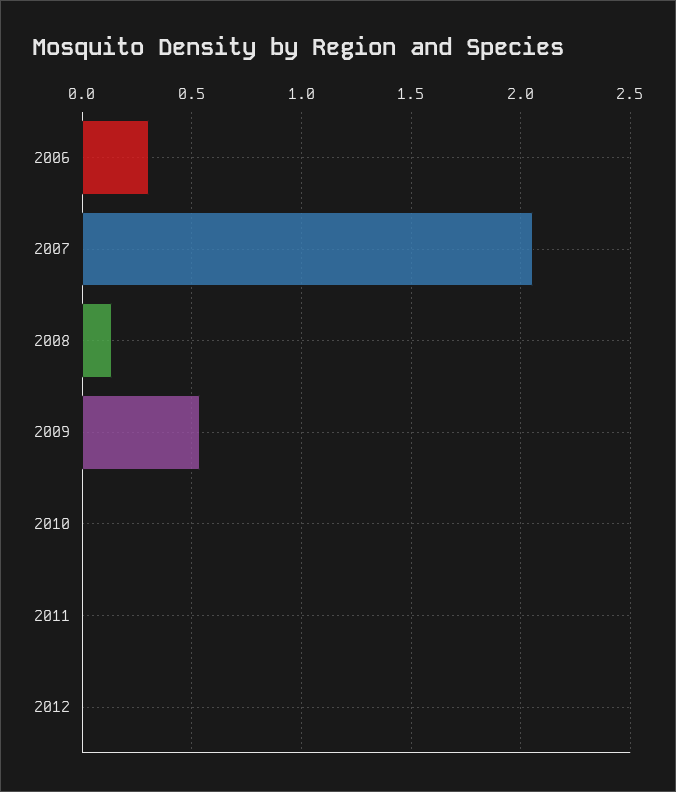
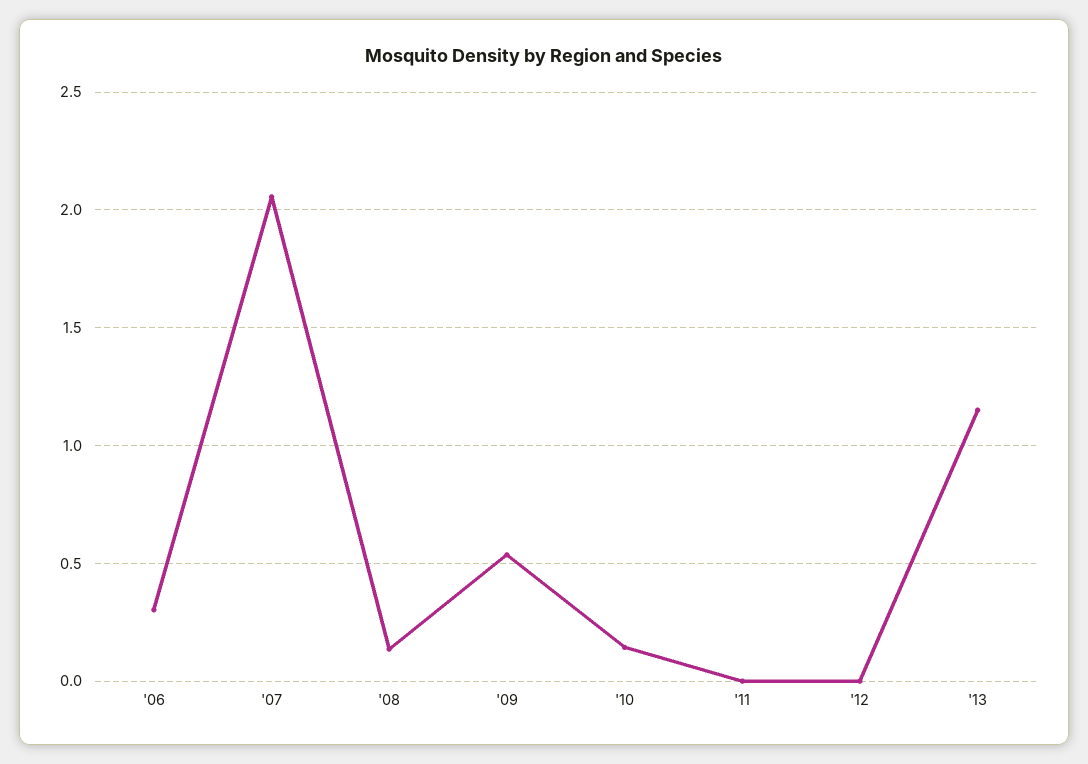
2010: 0 -> 0.15
'13: none -> 1.15

